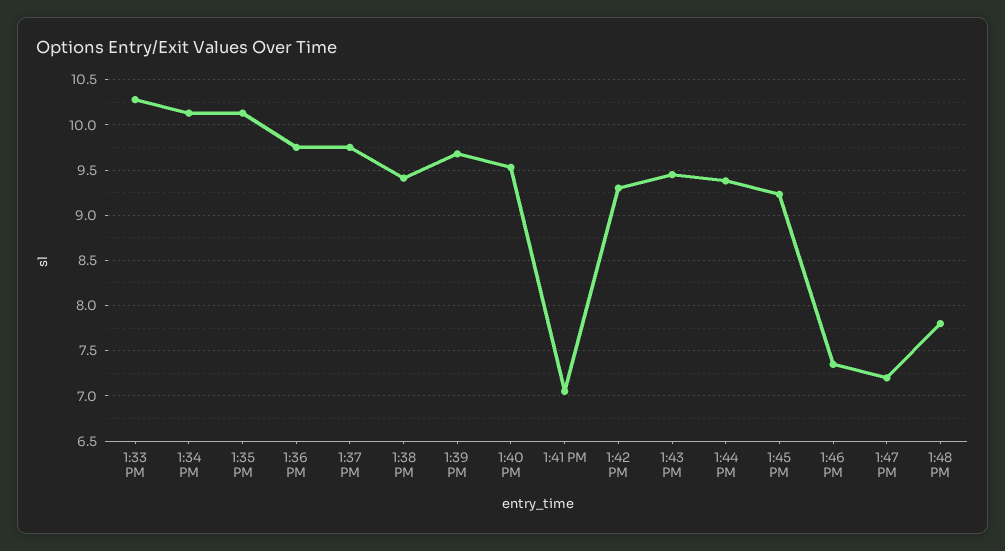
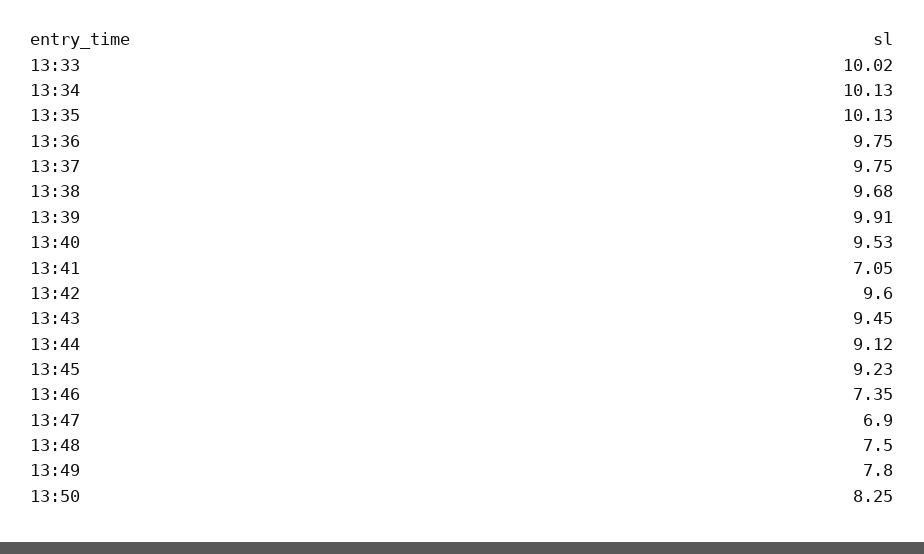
1:33 PM: 10.3 -> 10.02
1:38 PM: 9.4 -> 9.68
1:39 PM: 9.7 -> 9.91
1:42 PM: 9.3 -> 9.6
1:44 PM: 9.4 -> 9.12
1:47 PM: 7.2 -> 6.9
1:48 PM: 7.8 -> 7.5
13:49: none -> 7.8
13:50: none -> 8.25

